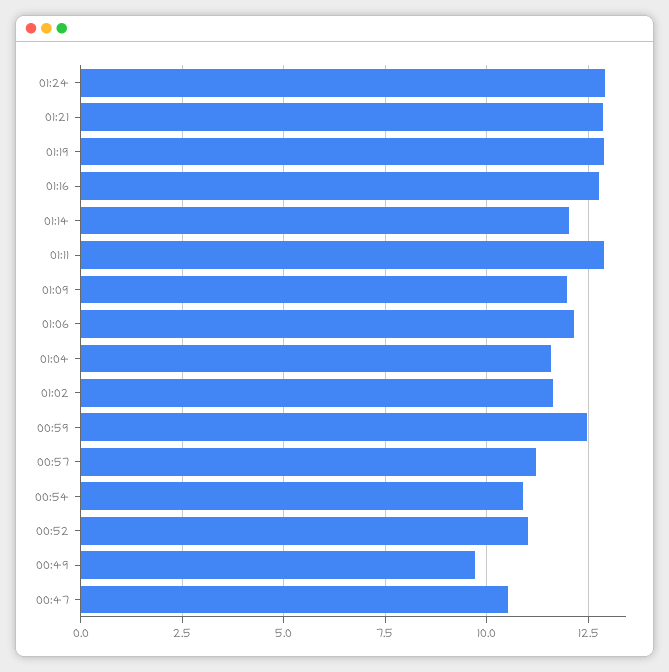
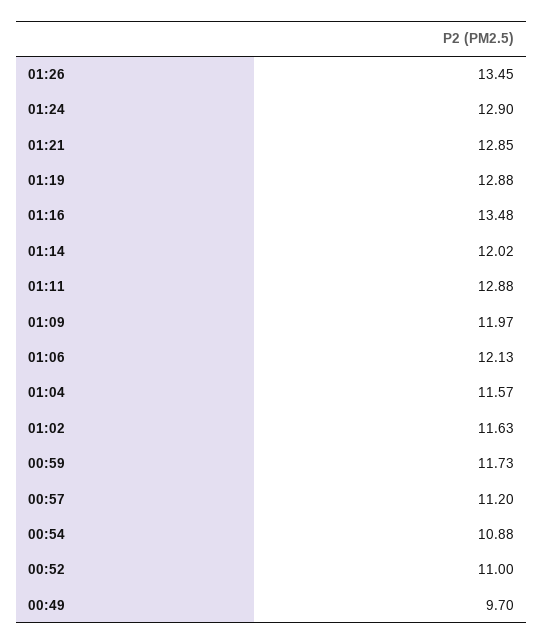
01:16: 12.75 -> 13.48
00:59: 12.5 -> 11.73
00:47: 10.5 -> none
01:26: none -> 13.45

